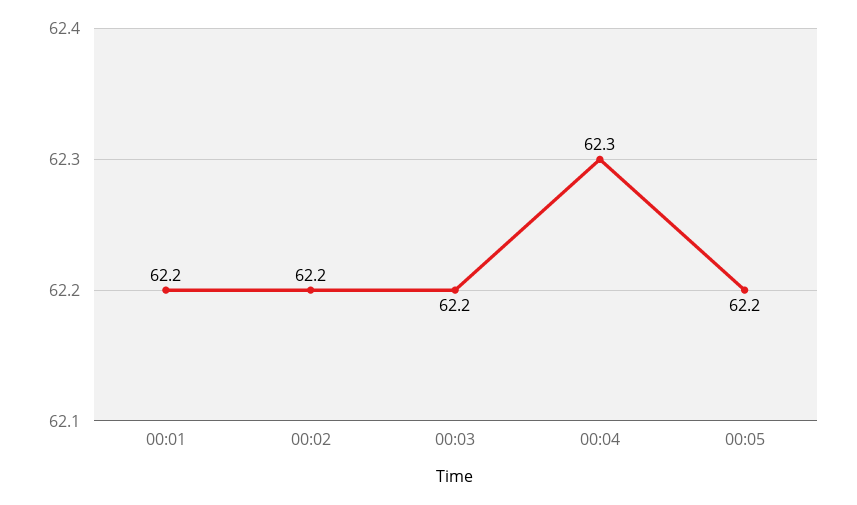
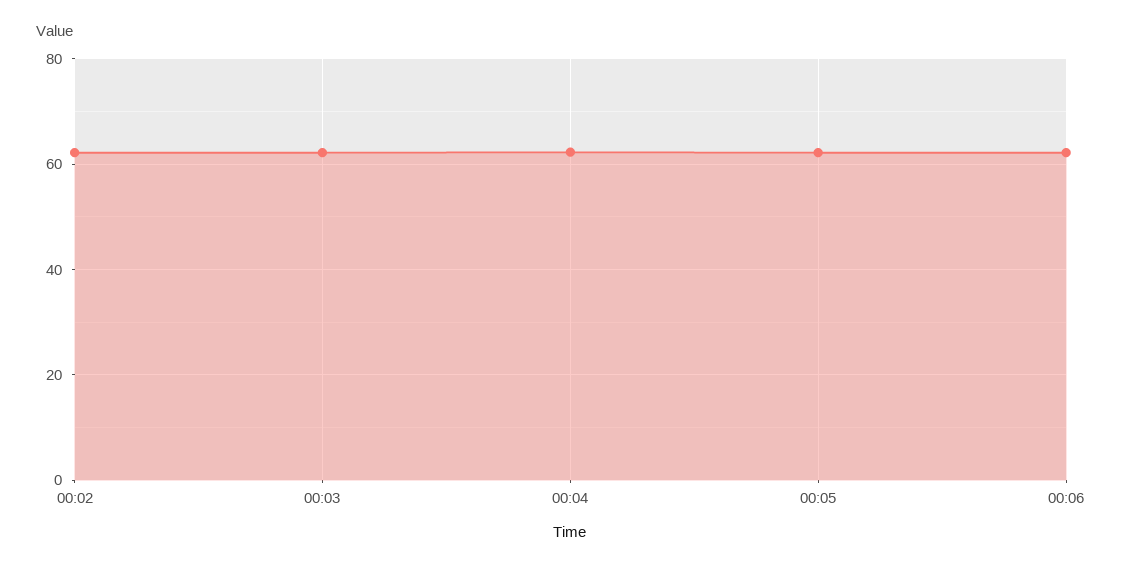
00:01: 62.2 -> none
00:06: none -> 62

